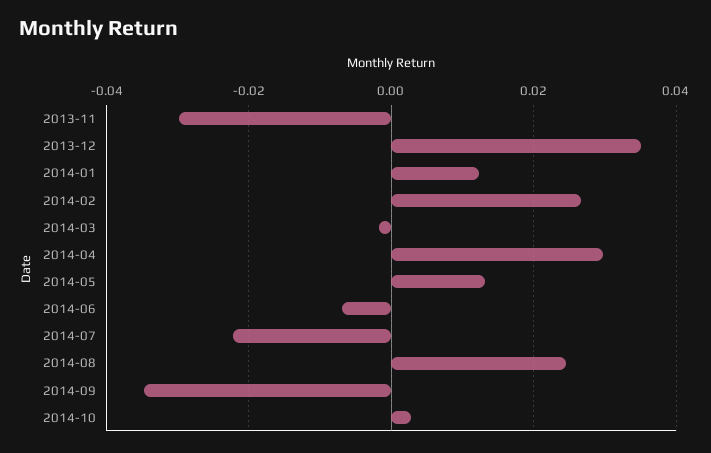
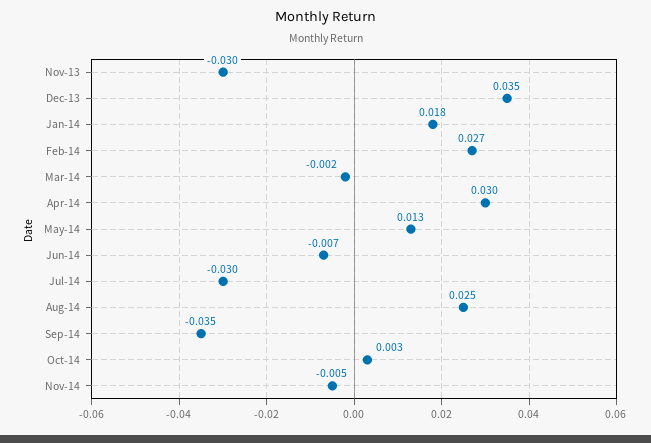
2014-01: 0.012 -> 0.018
2014-07: -0.022 -> -0.03
Nov-14: none -> -0.005

